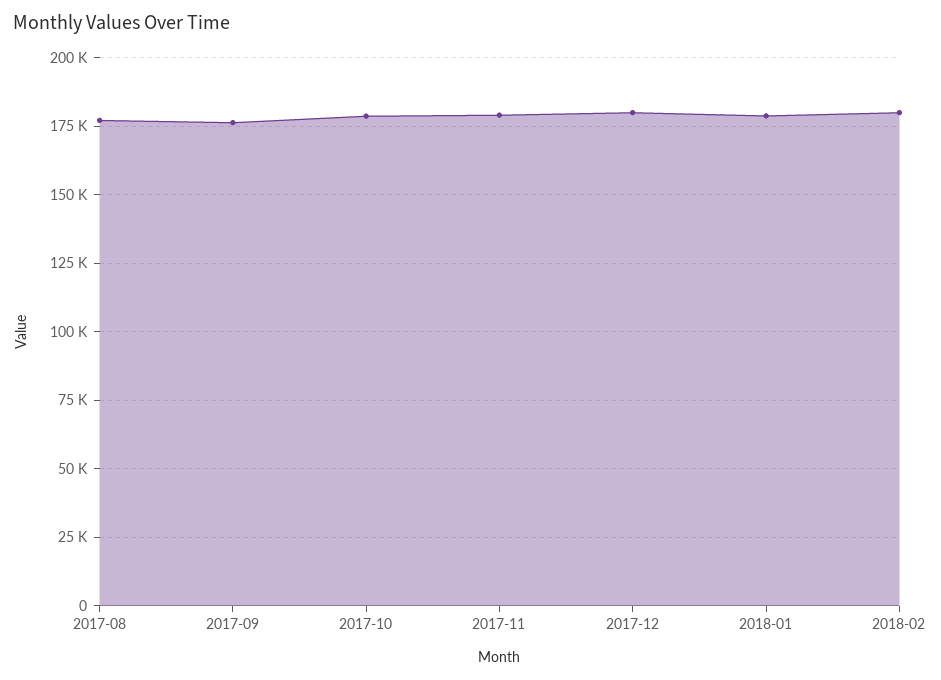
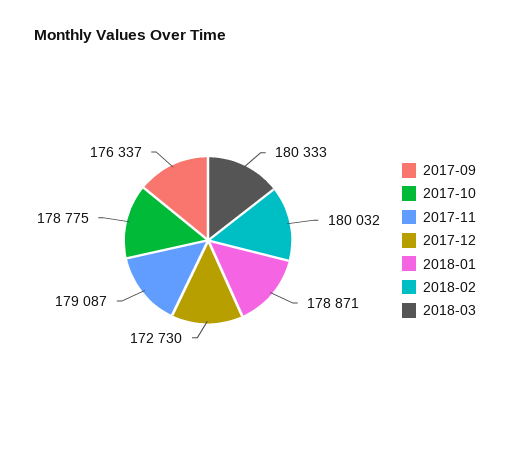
2017-08: 177500 -> none
2017-12: 180000 -> 172730
2018-03: none -> 180333

